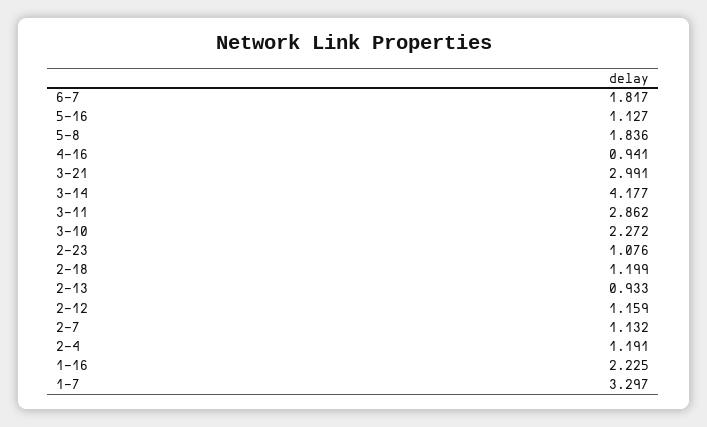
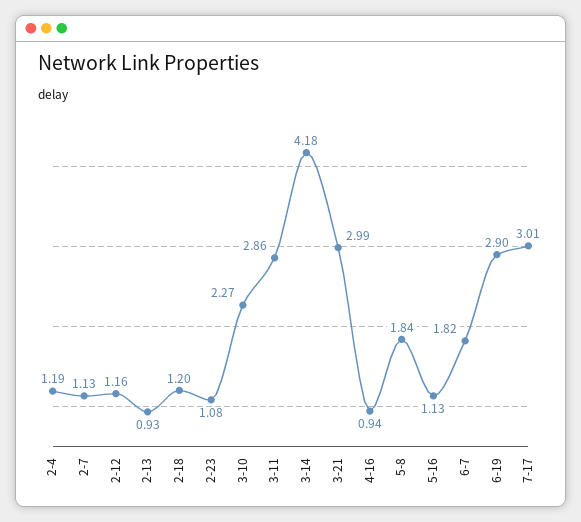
1-16: 2.225 -> none
1-7: 3.297 -> none
6-19: none -> 2.9
7-17: none -> 3.01

